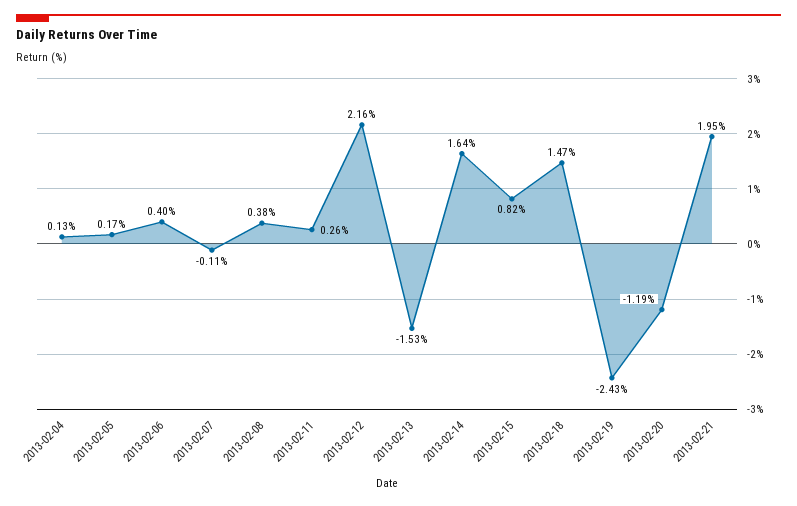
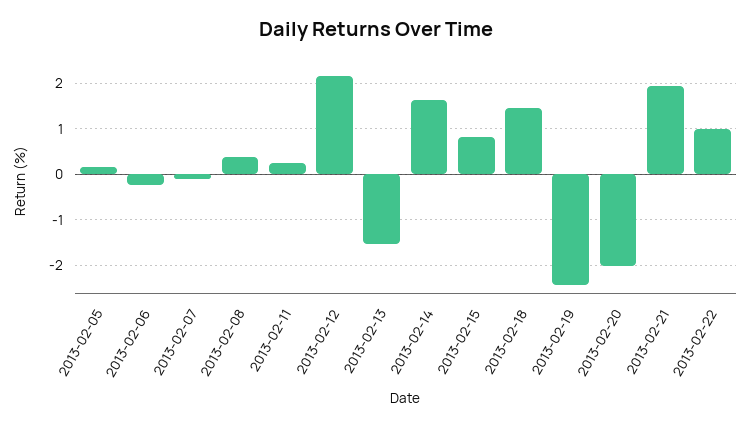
2013-02-04: 0.13 -> none
2013-02-06: 0.4 -> -0.2
2013-02-20: -1.19 -> -2
2013-02-22: none -> 1

